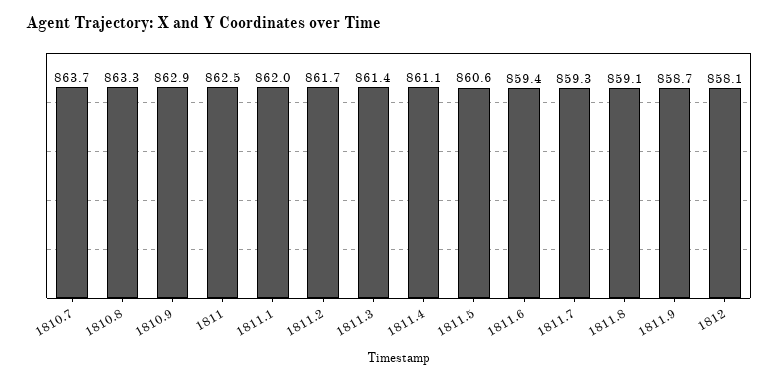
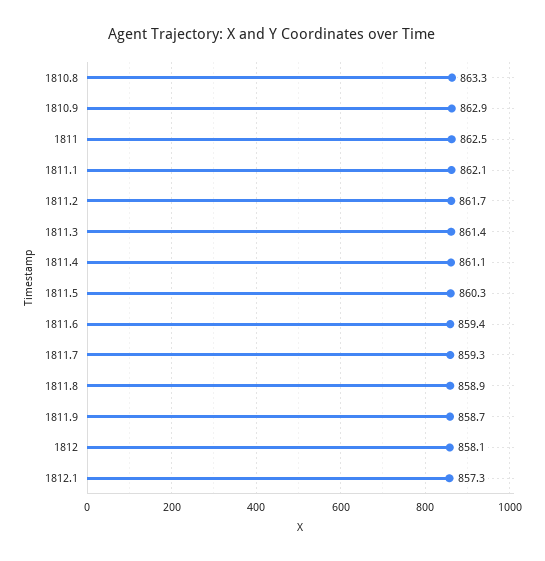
1810.7: 863.7 -> none
1811.1: 862 -> 862.1
1811.5: 860.6 -> 860.3
1811.8: 859.1 -> 858.9
1812.1: none -> 857.3

